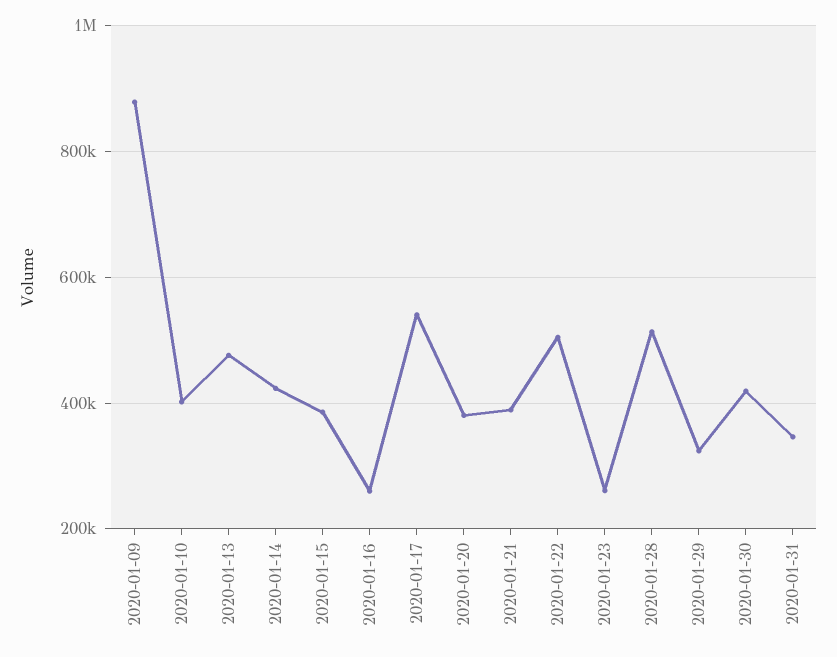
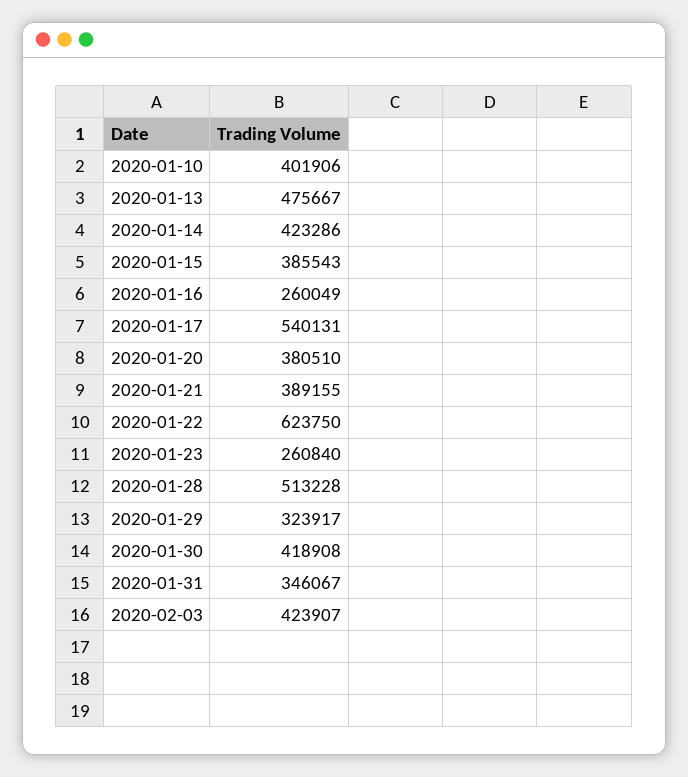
2020-01-09: 880000 -> none
2020-01-22: 500000 -> 623750
2020-02-03: none -> 423907

